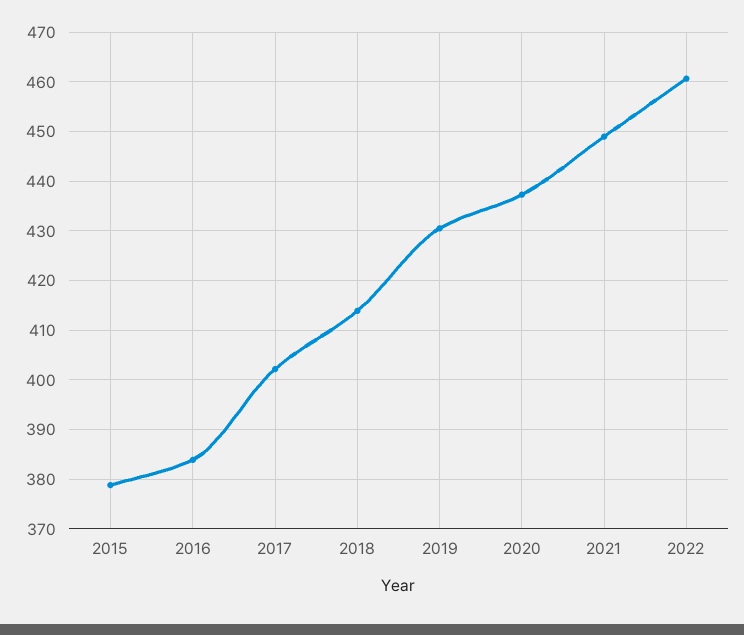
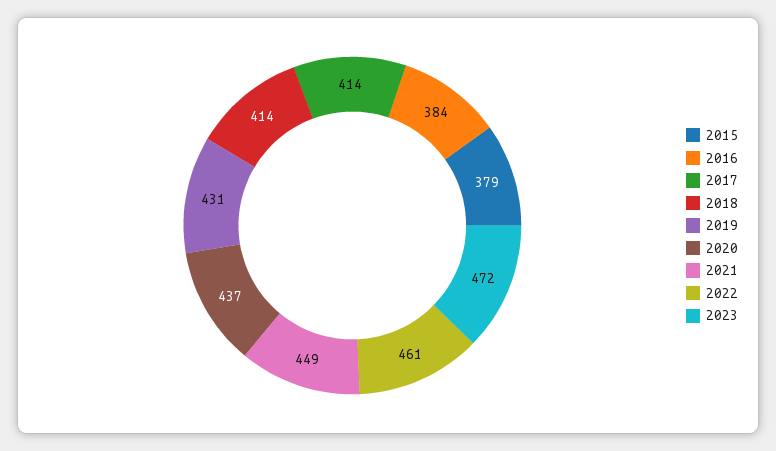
2017: 402 -> 414
2023: none -> 472

